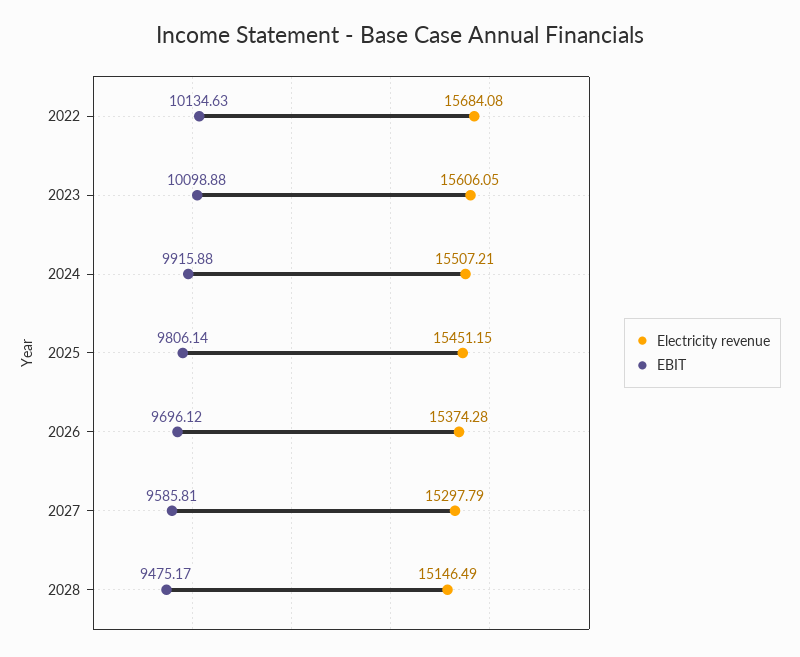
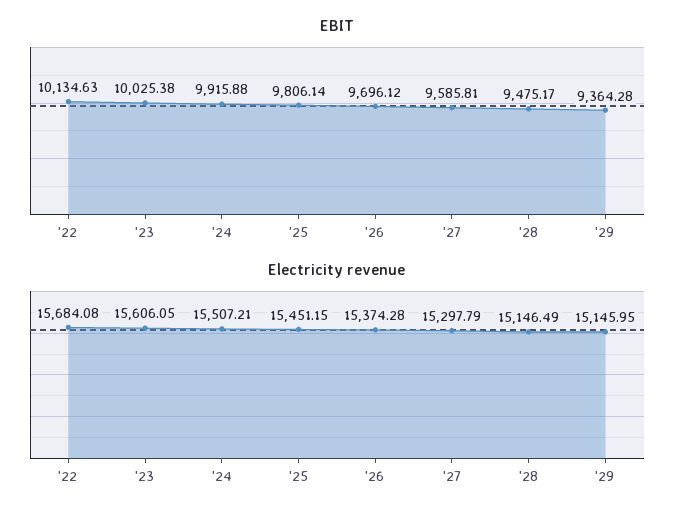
EBIT, 2023: 10098.88 -> 10025.38
EBIT, '29: none -> 9364.28
Electricity revenue, '29: none -> 15145.95

